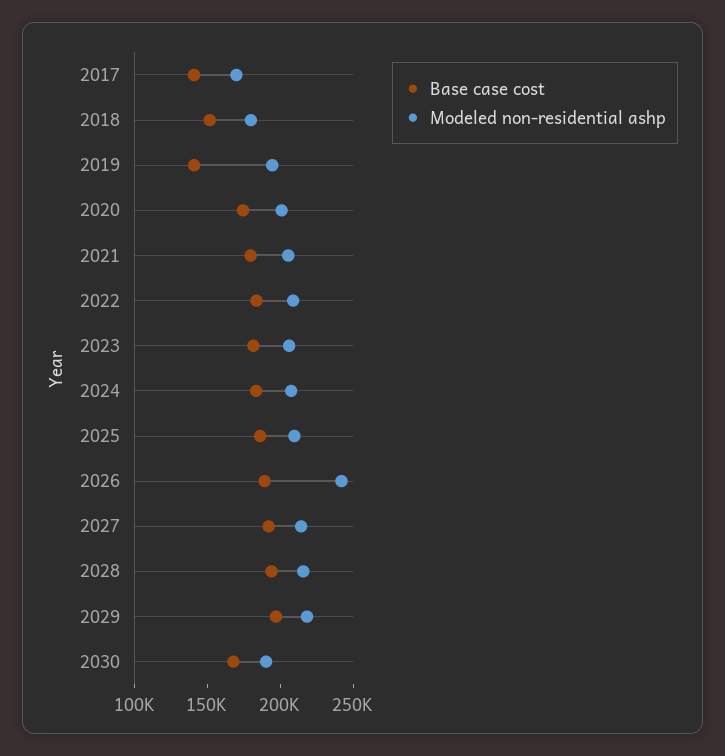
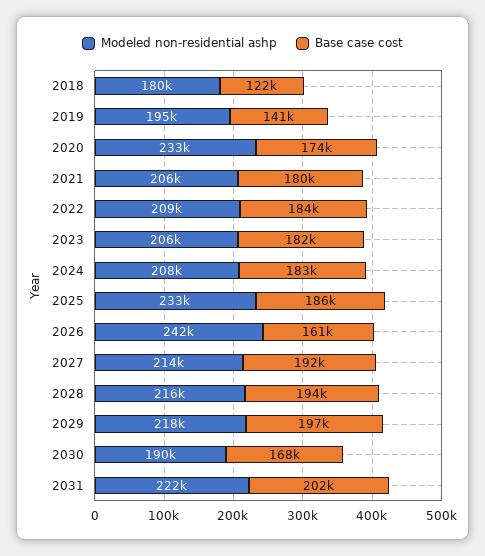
Base case cost, 2017: 140000 -> none
Modeled non-residential ashp, 2017: 170000 -> none
Base case cost, 2018: 150000 -> 122000
Modeled non-residential ashp, 2020: 200000 -> 233000
Modeled non-residential ashp, 2025: 210000 -> 233000
Base case cost, 2026: 190000 -> 161000
Modeled non-residential ashp, 2031: none -> 222000
Base case cost, 2031: none -> 202000

